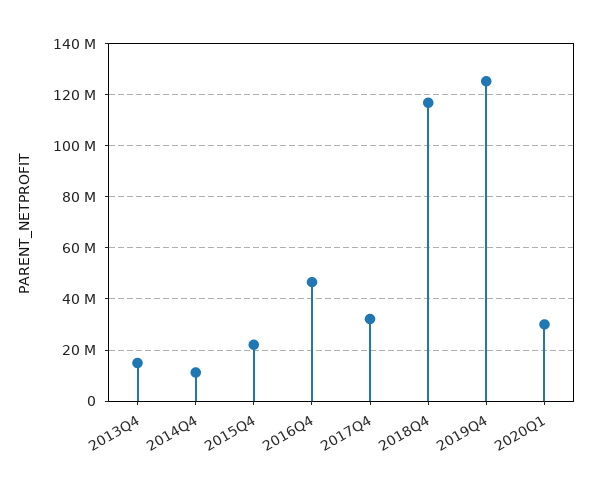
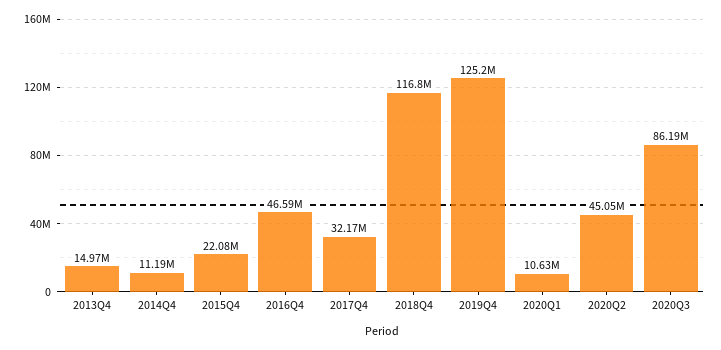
2020Q1: 30000000 -> 10630000
2020Q2: none -> 45050000
2020Q3: none -> 86190000

